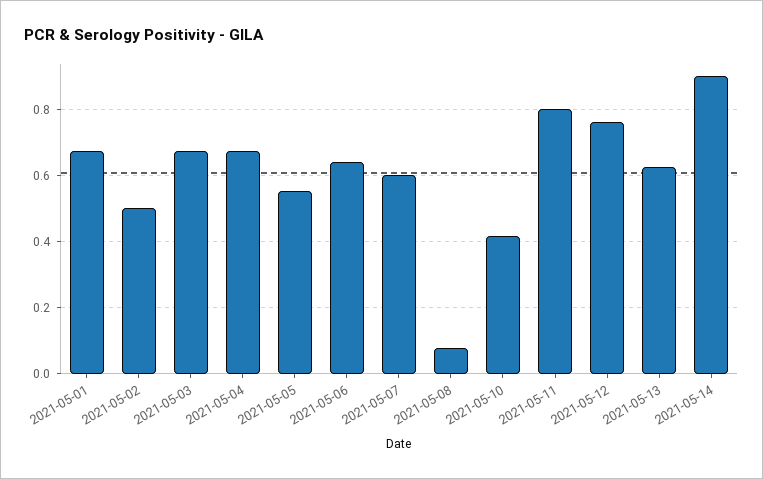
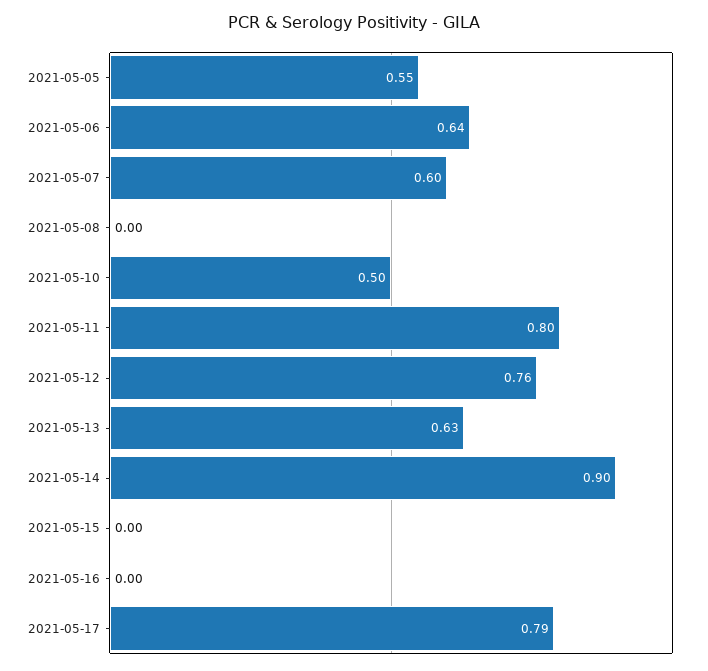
2021-05-01: 0.68 -> none
2021-05-02: 0.5 -> none
2021-05-03: 0.68 -> none
2021-05-04: 0.68 -> none
2021-05-08: 0.08 -> 0
2021-05-10: 0.42 -> 0.5
2021-05-15: none -> 0
2021-05-16: none -> 0
2021-05-17: none -> 0.79

